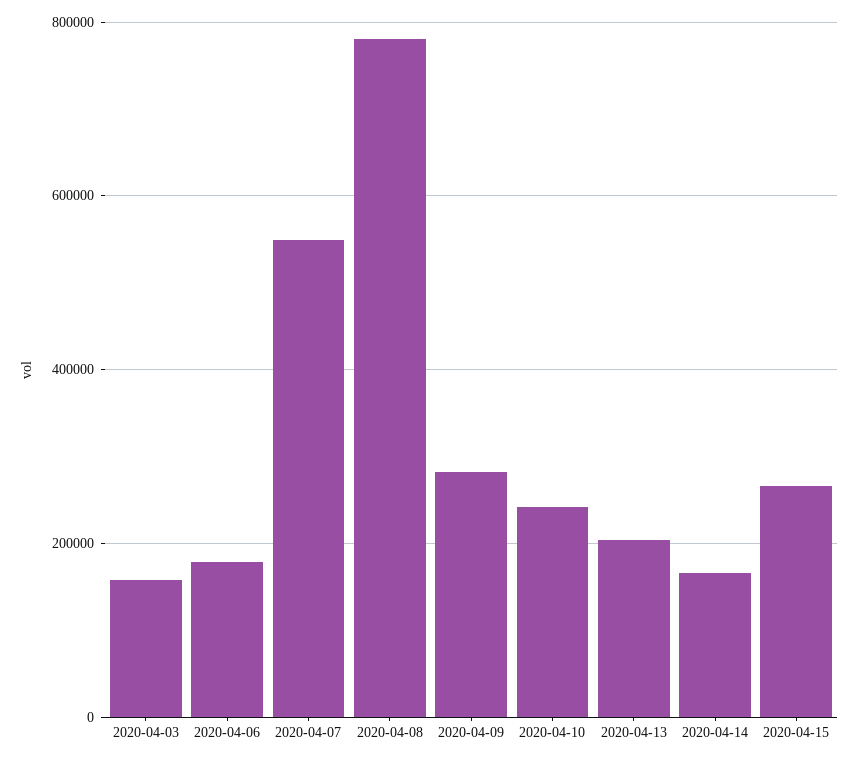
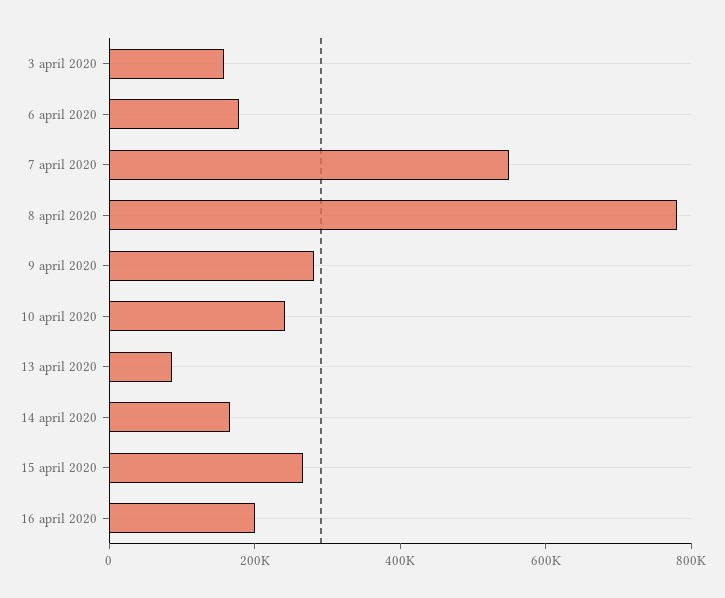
2020-04-13: 200000 -> 100000
16 april 2020: none -> 200000

